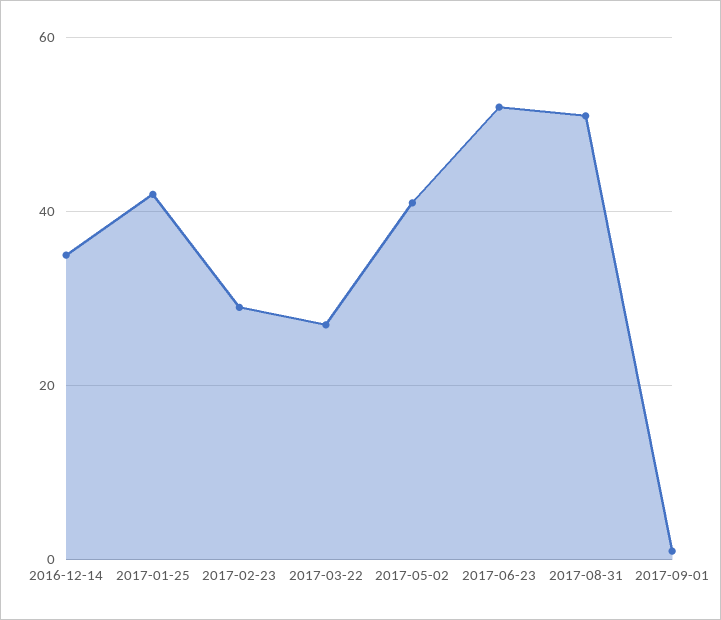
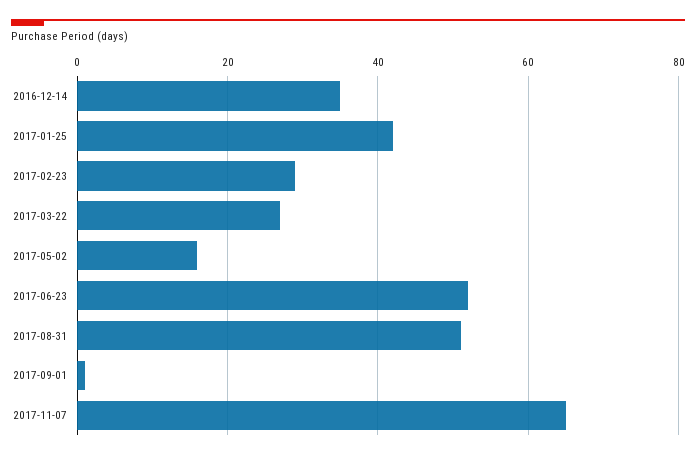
2017-05-02: 40 -> 15
2017-11-07: none -> 65

